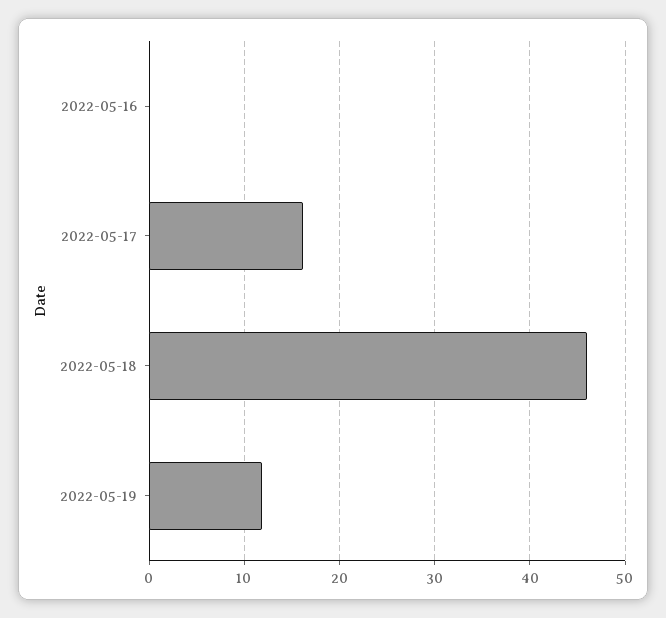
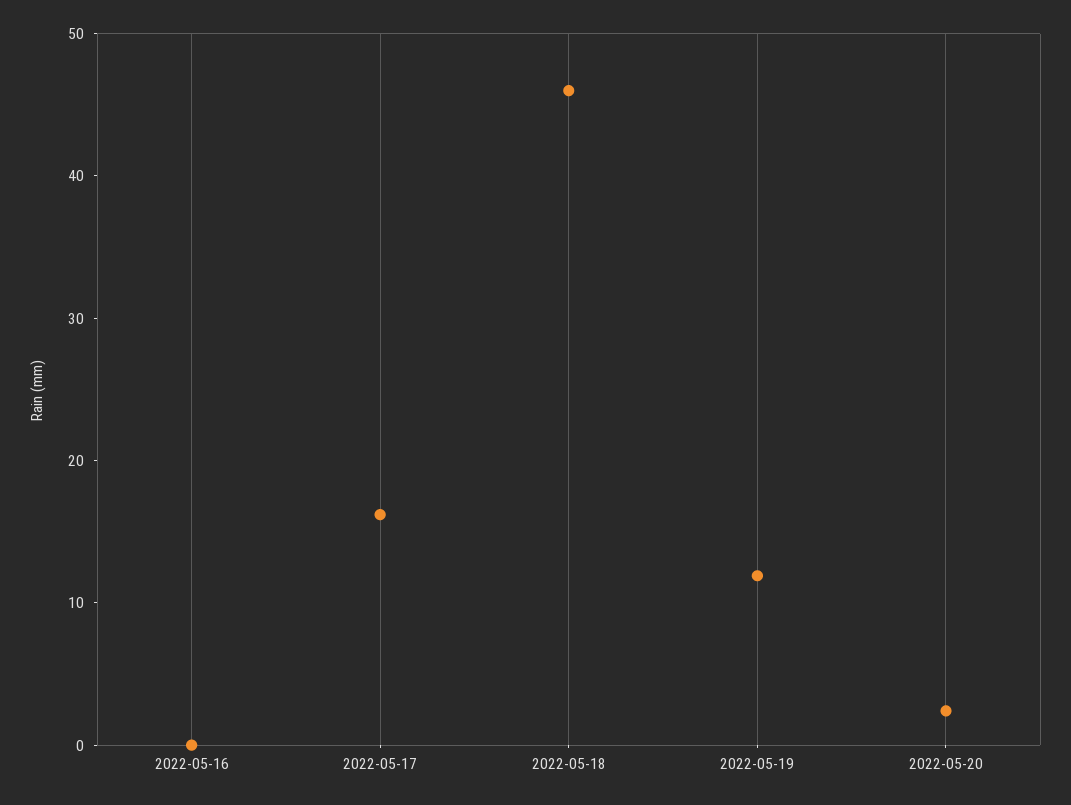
2022-05-20: none -> 2

